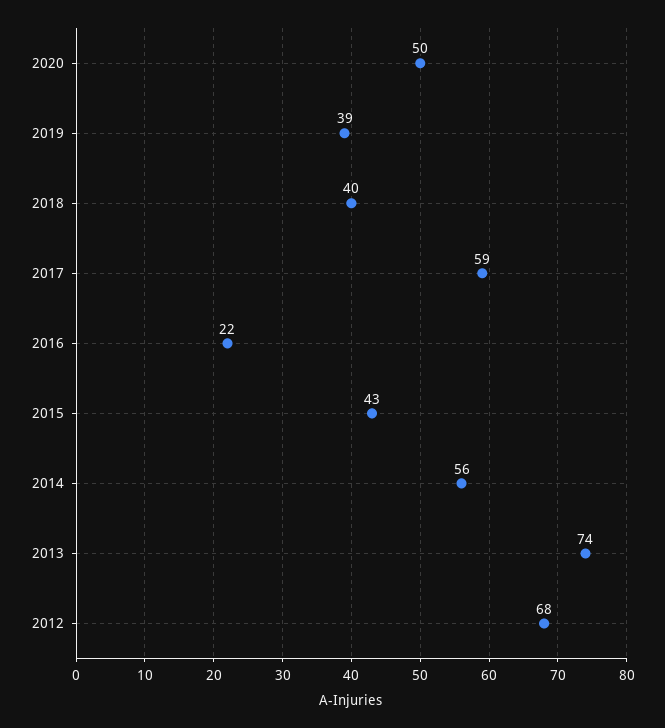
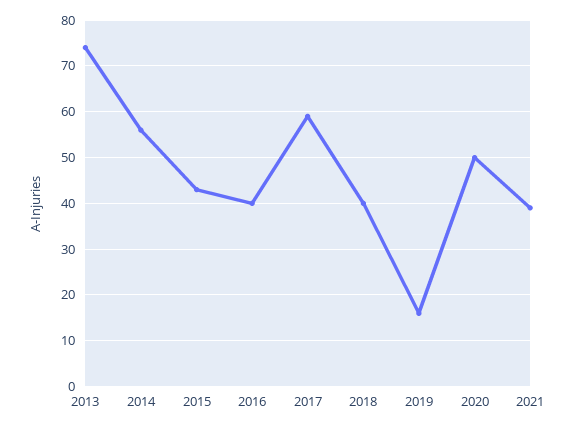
2019: 39 -> 15
2016: 22 -> 40
2012: 68 -> none
2021: none -> 40

